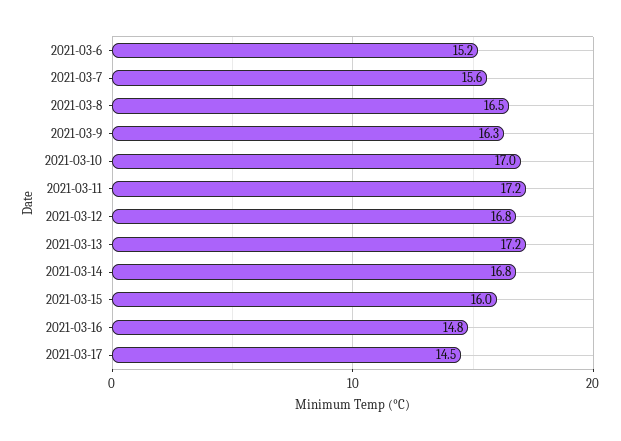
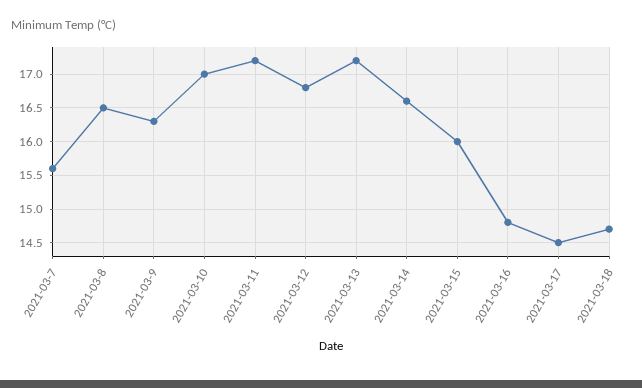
2021-03-6: 15.2 -> none
2021-03-14: 16.8 -> 16.6
2021-03-18: none -> 14.7

